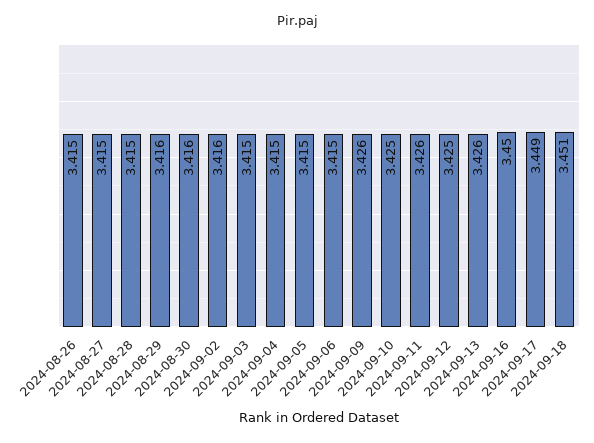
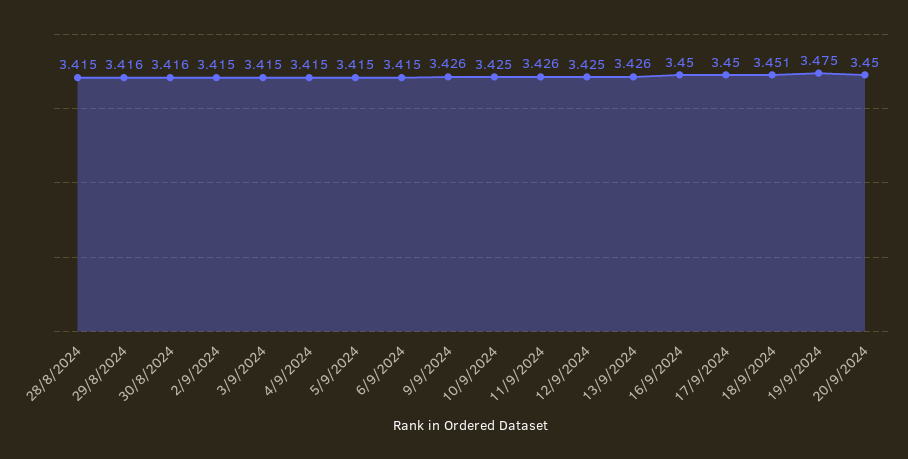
2024-08-26: 3.415 -> none
2024-08-27: 3.415 -> none
2024-09-02: 3.416 -> 3.415
2024-09-17: 3.449 -> 3.45
19/9/2024: none -> 3.475
20/9/2024: none -> 3.45

